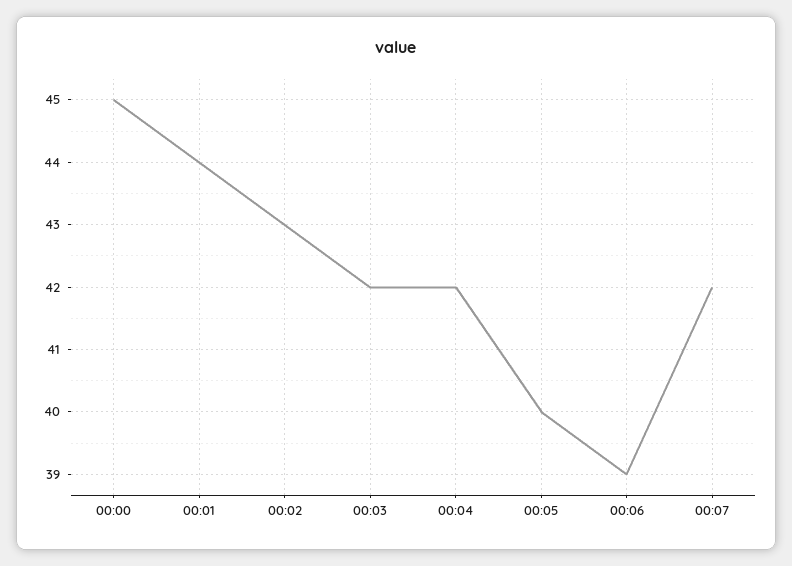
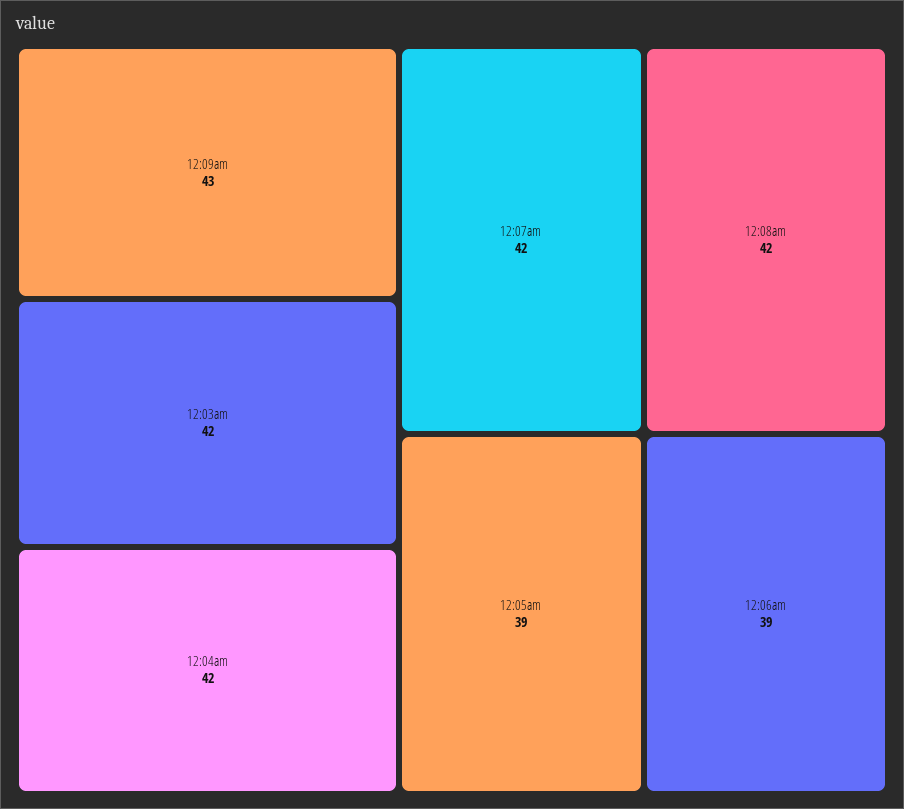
00:00: 45 -> none
00:01: 44 -> none
00:02: 43 -> none
00:05: 40 -> 39
12:09am: none -> 43
12:08am: none -> 42

